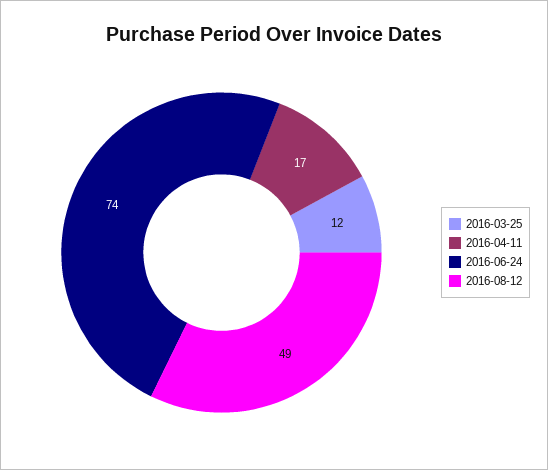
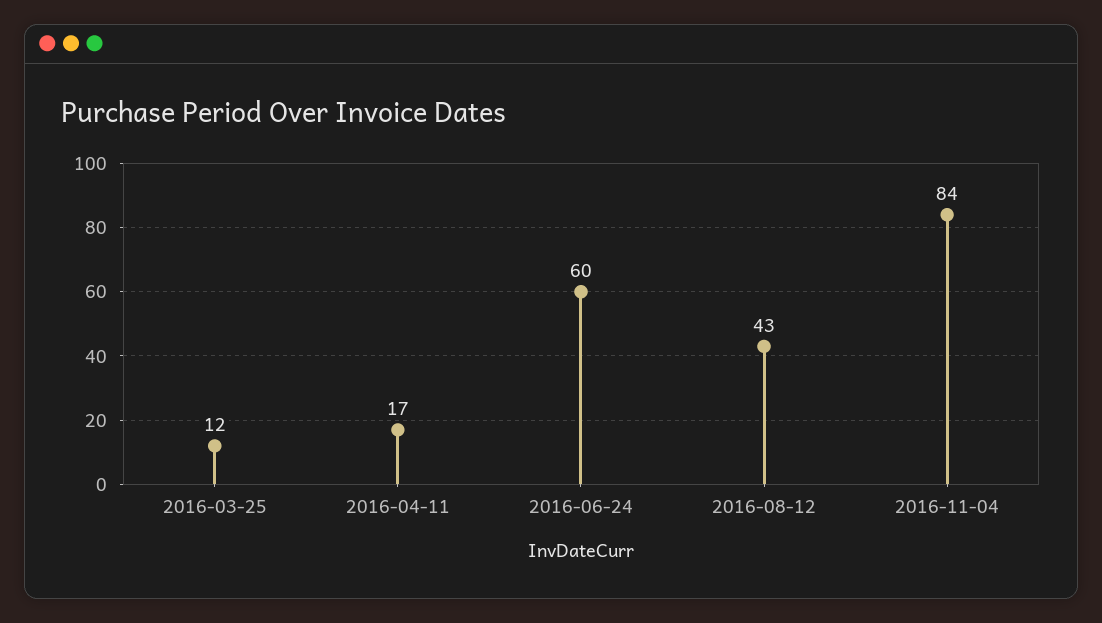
2016-06-24: 74 -> 60
2016-08-12: 49 -> 43
2016-11-04: none -> 84

